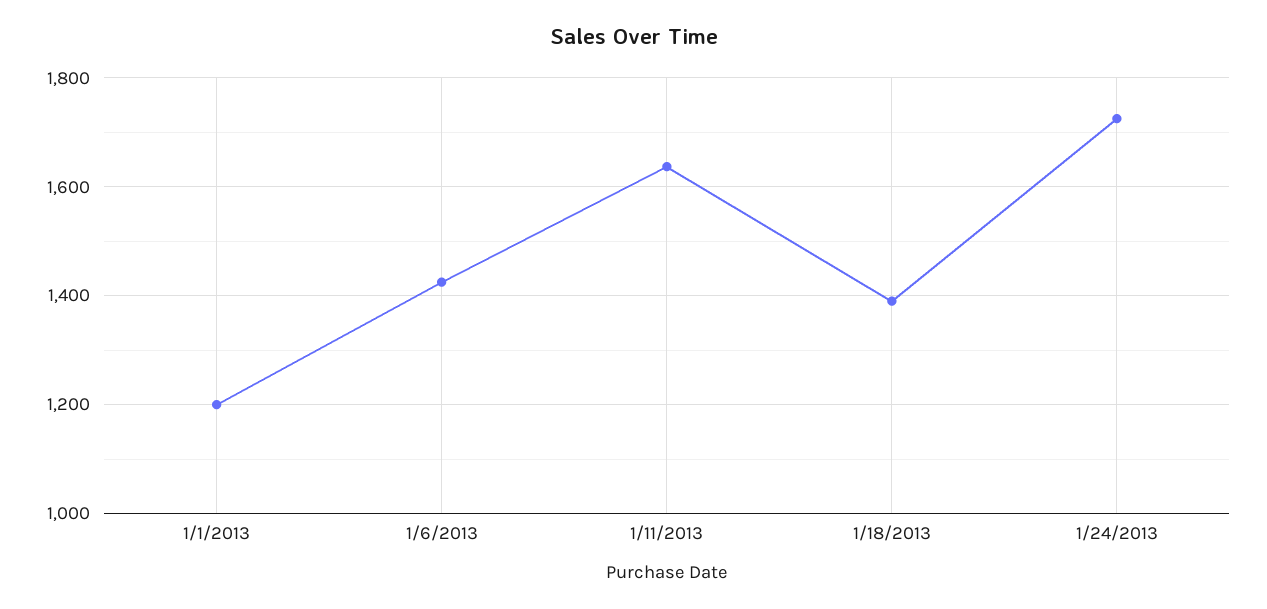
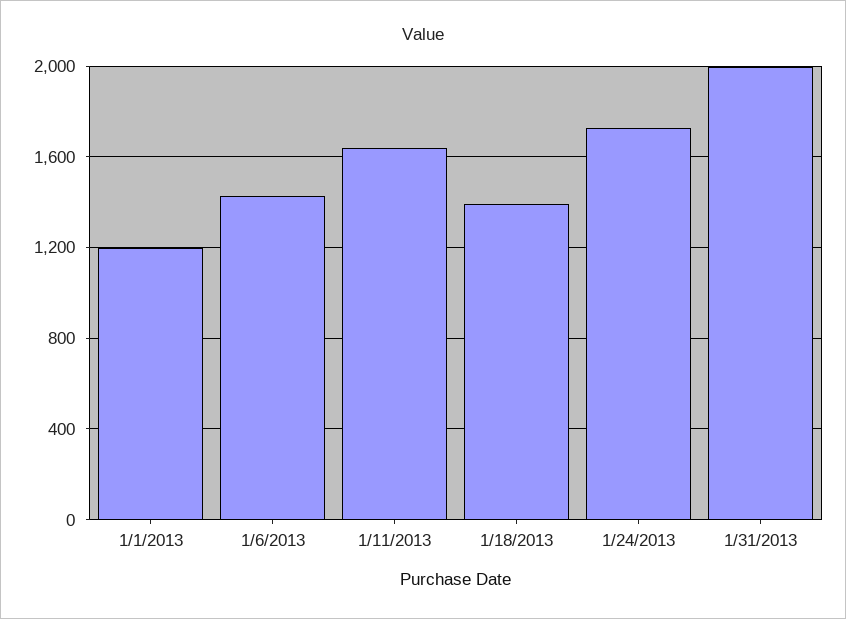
1/31/2013: none -> 2000

